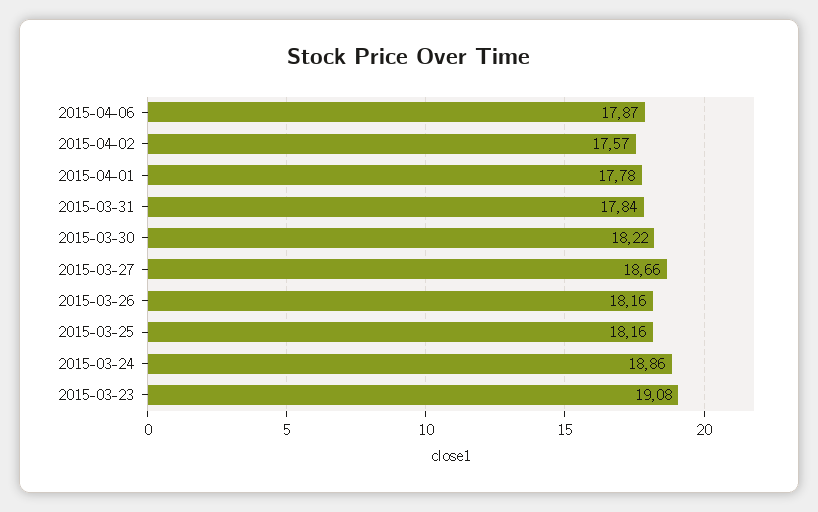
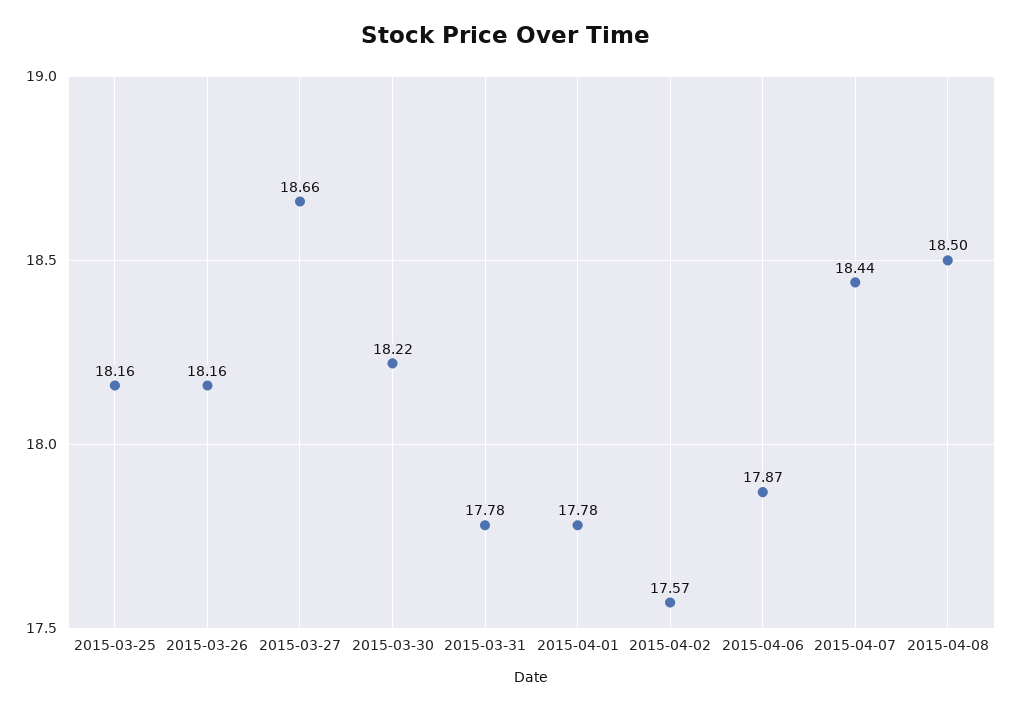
2015-03-31: 17.84 -> 17.78
2015-03-24: 18.86 -> none
2015-03-23: 19.08 -> none
2015-04-07: none -> 18.44
2015-04-08: none -> 18.5

